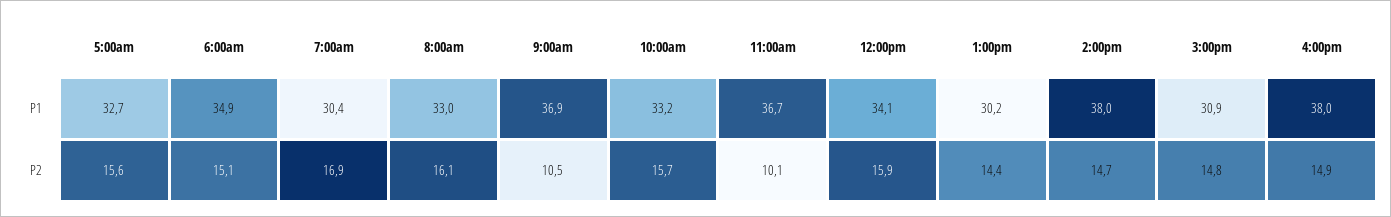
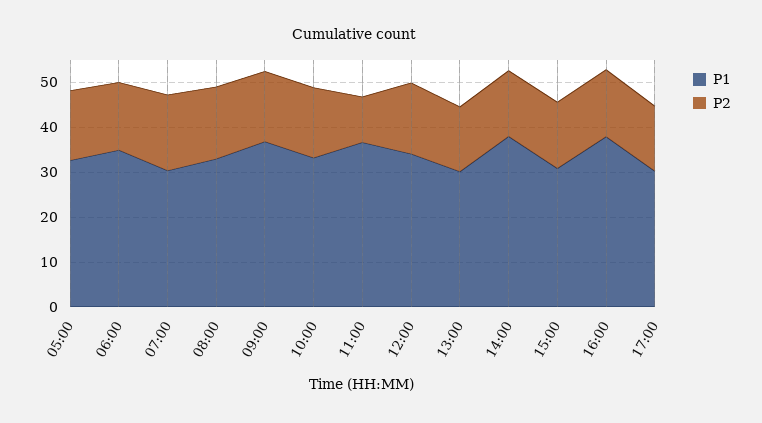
P2, 9:00am: 10.5 -> 16
P1, 17:00: none -> 30
P2, 17:00: none -> 14

